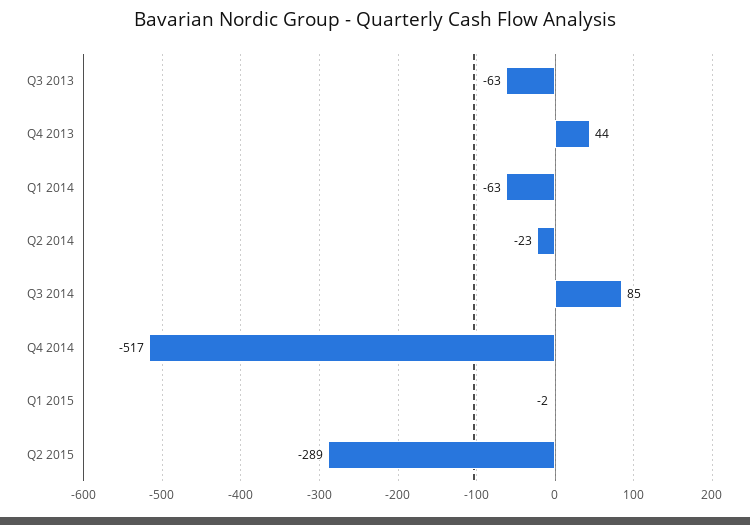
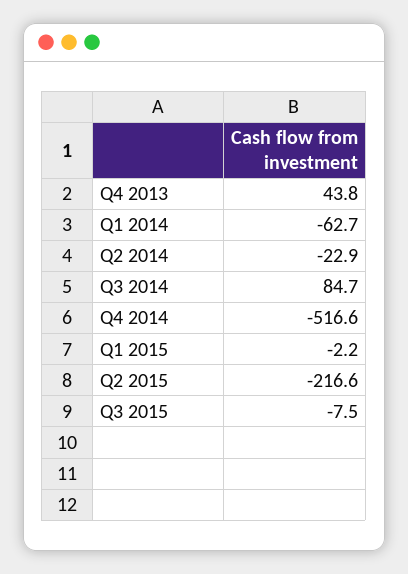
Q3 2013: -63 -> none
Q2 2015: -289 -> -216.6
Q3 2015: none -> -7.5

